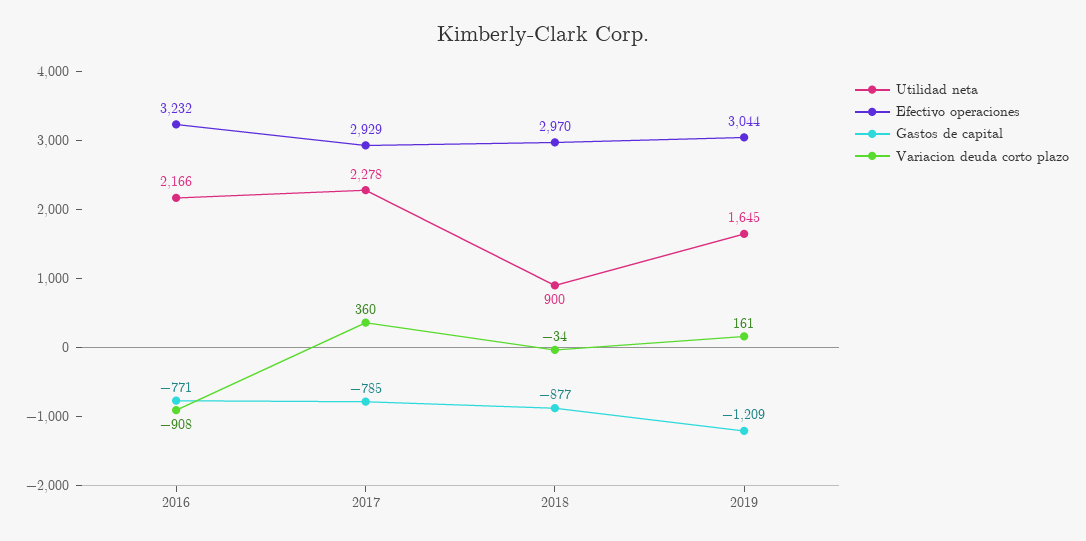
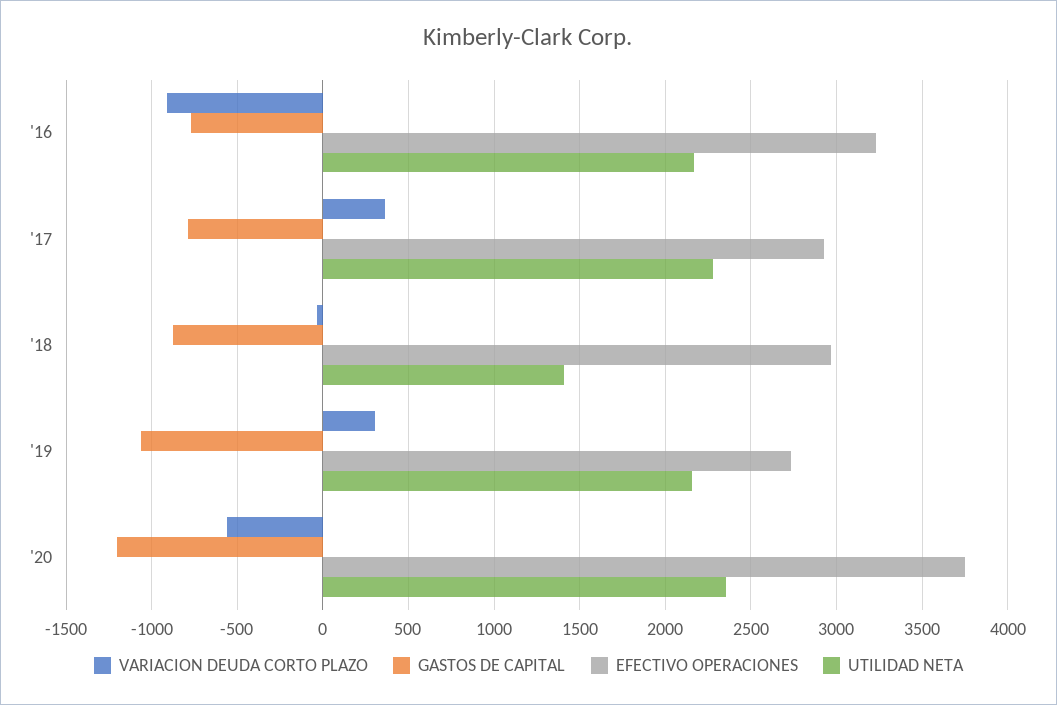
Utilidad neta, 2018: 900 -> 1400
Utilidad neta, 2019: 1645 -> 2150
Efectivo operaciones, 2019: 3044 -> 2750
Gastos de capital, 2019: -1209 -> -1050
Variacion deuda corto plazo, 2019: 161 -> 300
Variacion deuda corto plazo, '20: none -> -550
Gastos de capital, '20: none -> -1200
Efectivo operaciones, '20: none -> 3750
Utilidad neta, '20: none -> 2350

